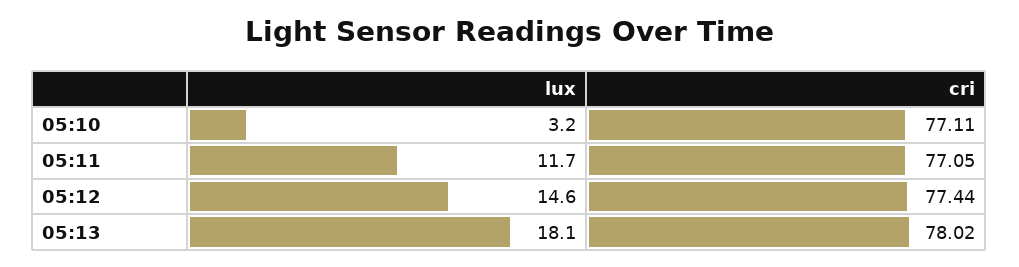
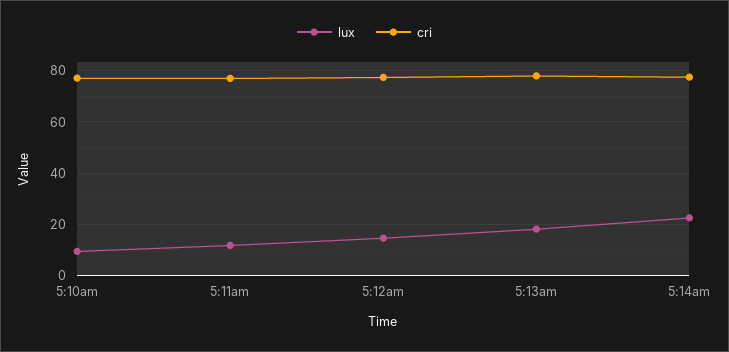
lux, 05:10: 3.2 -> 10
lux, 5:14am: none -> 22.5
cri, 5:14am: none -> 77.5

